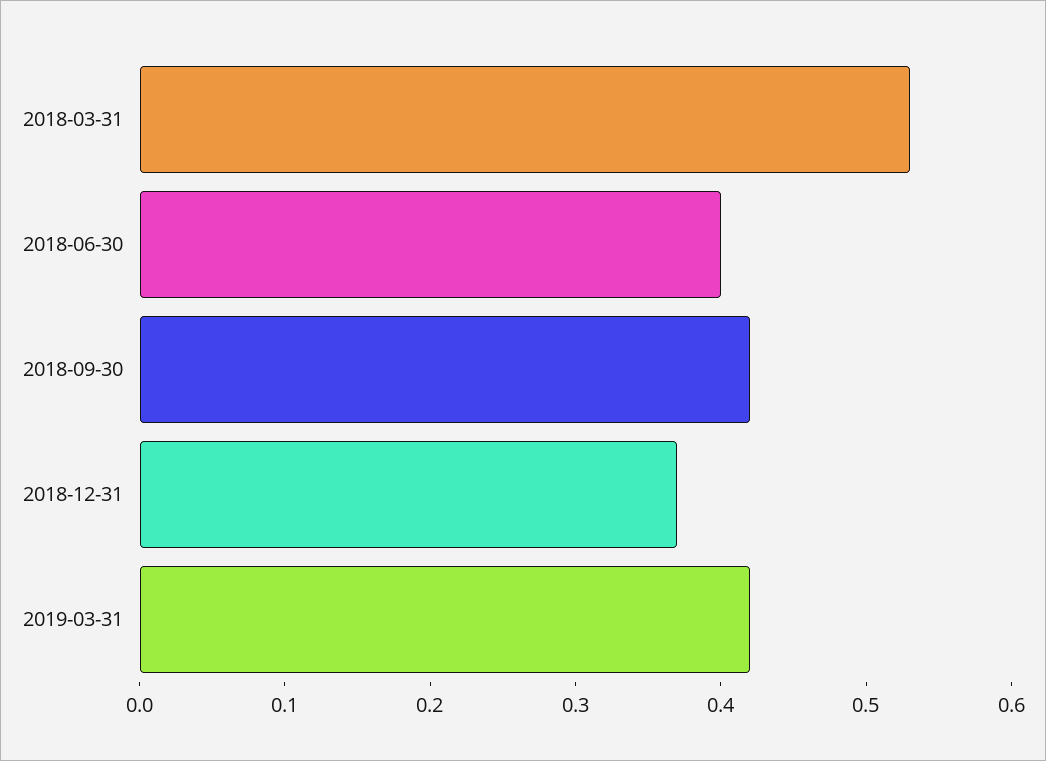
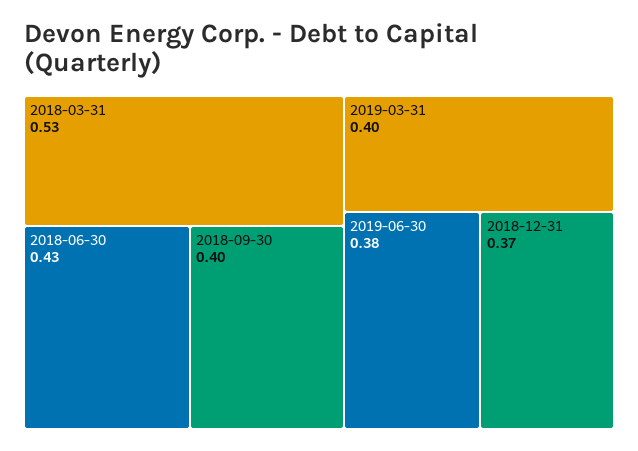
2018-06-30: 0.4 -> 0.43
2018-09-30: 0.42 -> 0.4
2019-03-31: 0.42 -> 0.4
2019-06-30: none -> 0.38

